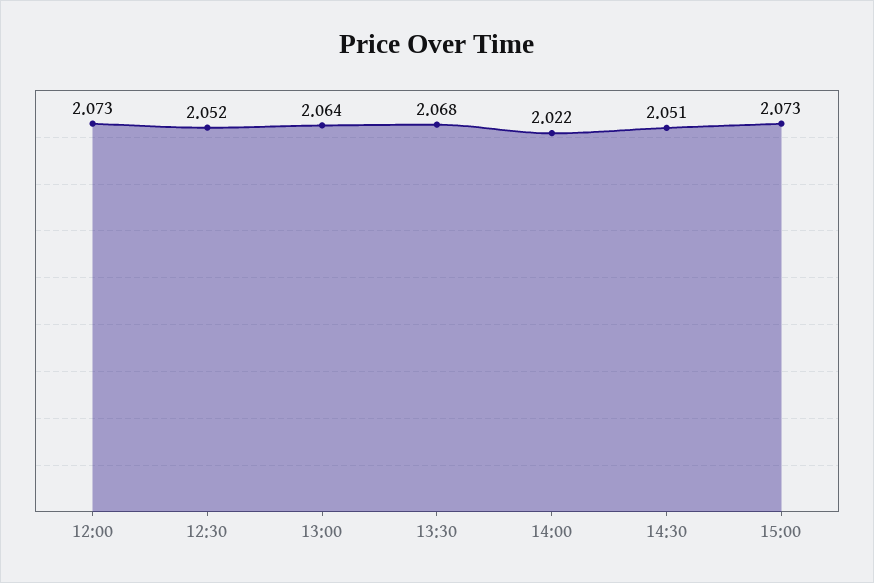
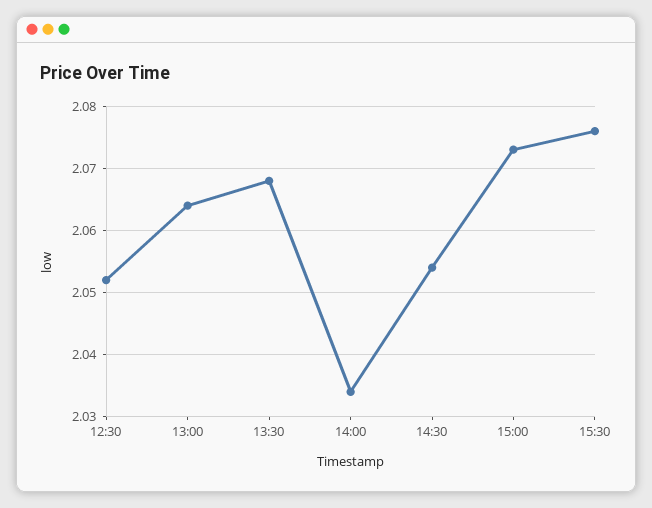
12:00: 2.073 -> none
14:00: 2.022 -> 2.034
14:30: 2.051 -> 2.054
15:30: none -> 2.076

